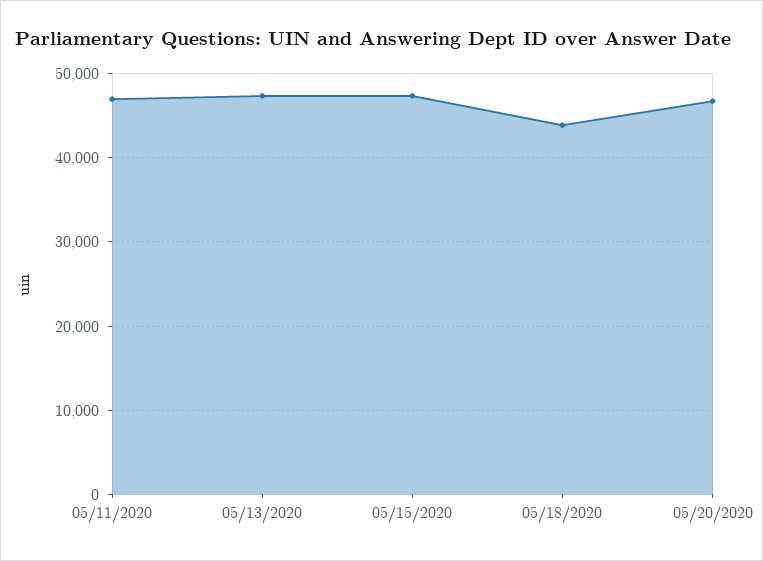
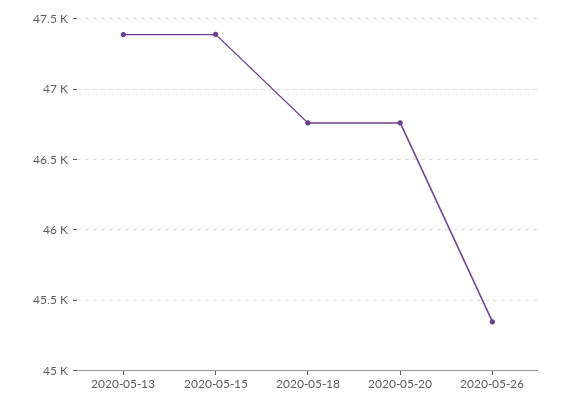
05/11/2020: 47000 -> none
05/18/2020: 44000 -> 46750
2020-05-26: none -> 45350

